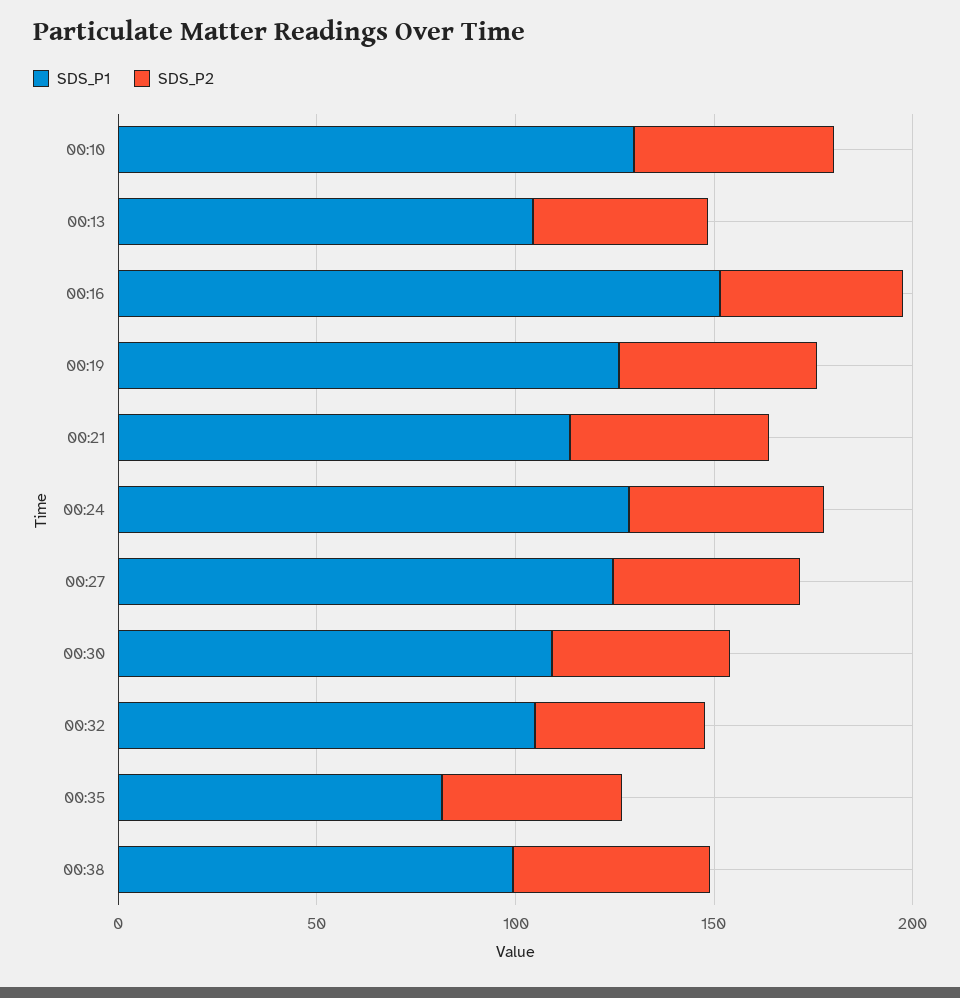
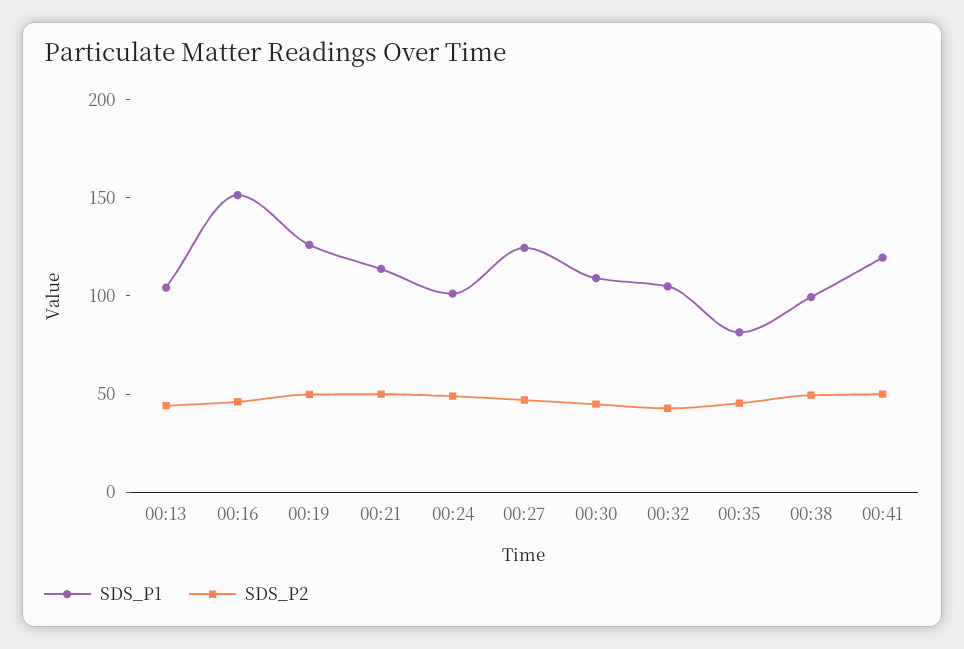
SDS_P1, 00:10: 130 -> none
SDS_P2, 00:10: 50 -> none
SDS_P1, 00:24: 130 -> 100
SDS_P1, 00:41: none -> 120
SDS_P2, 00:41: none -> 50

